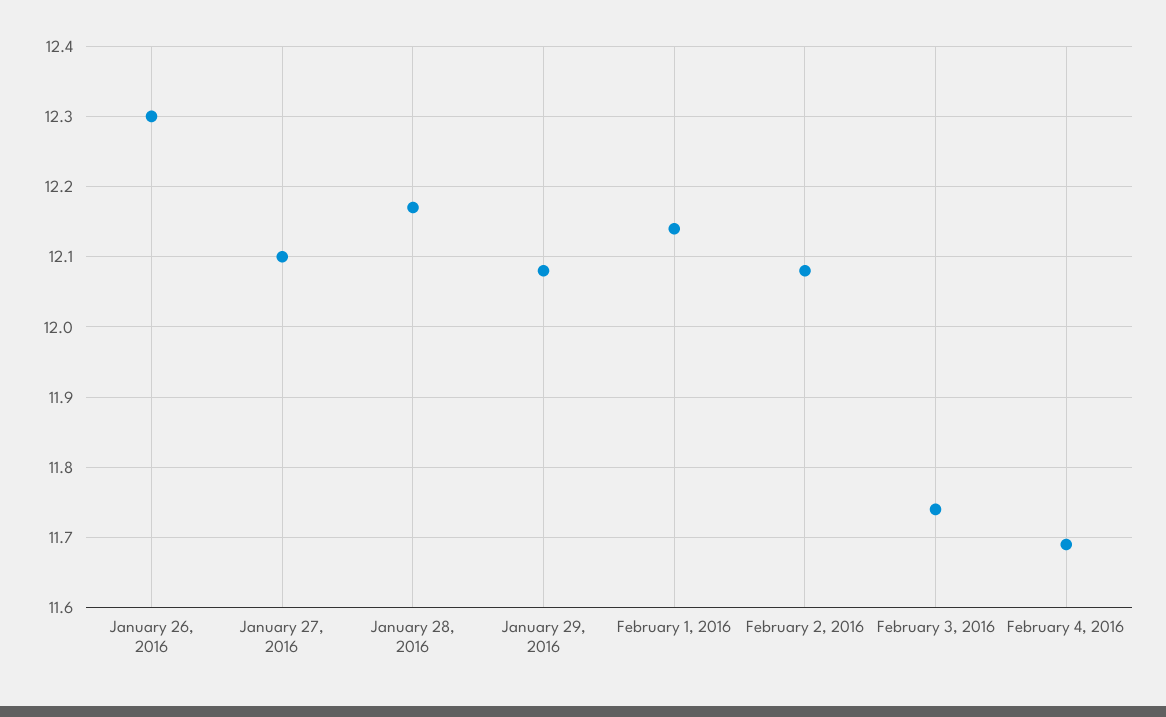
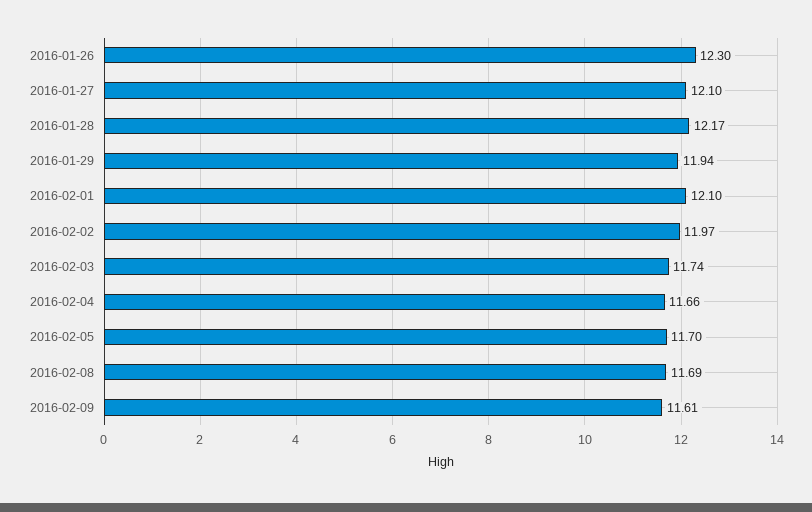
January 29, 2016: 12.08 -> 11.94
February 1, 2016: 12.14 -> 12.1
February 2, 2016: 12.08 -> 11.97
February 4, 2016: 11.69 -> 11.66
2016-02-05: none -> 11.7
2016-02-08: none -> 11.69
2016-02-09: none -> 11.61

